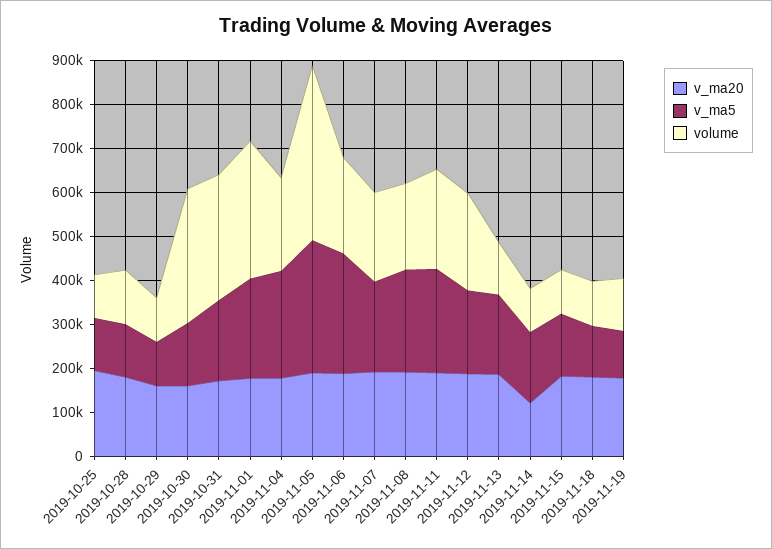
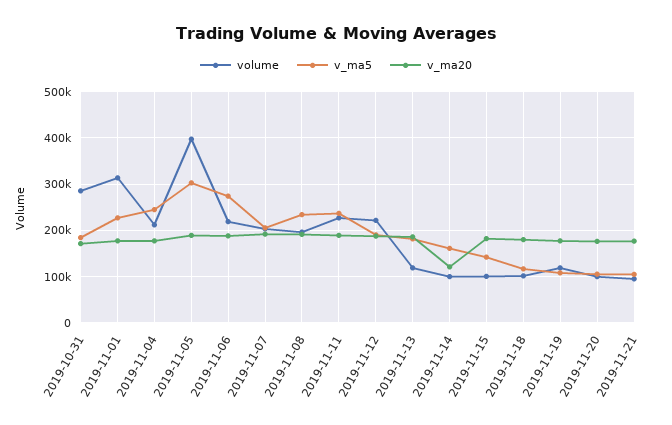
v_ma20, 2019-10-25: 200000 -> none
v_ma5, 2019-10-25: 120000 -> none
volume, 2019-10-25: 100000 -> none
v_ma20, 2019-10-28: 180000 -> none
v_ma5, 2019-10-28: 120000 -> none
volume, 2019-10-28: 120000 -> none
v_ma20, 2019-10-29: 160000 -> none
v_ma5, 2019-10-29: 100000 -> none
volume, 2019-10-29: 100000 -> none
v_ma20, 2019-10-30: 160000 -> none
v_ma5, 2019-10-30: 140000 -> none
volume, 2019-10-30: 300000 -> none
volume, 2019-11-20: none -> 100000
v_ma5, 2019-11-20: none -> 100000
v_ma20, 2019-11-20: none -> 180000
volume, 2019-11-21: none -> 100000
v_ma5, 2019-11-21: none -> 100000
v_ma20, 2019-11-21: none -> 180000

